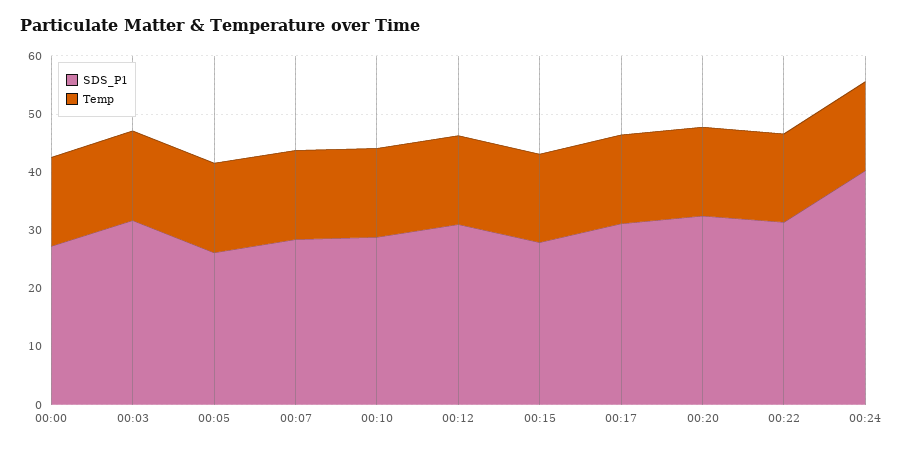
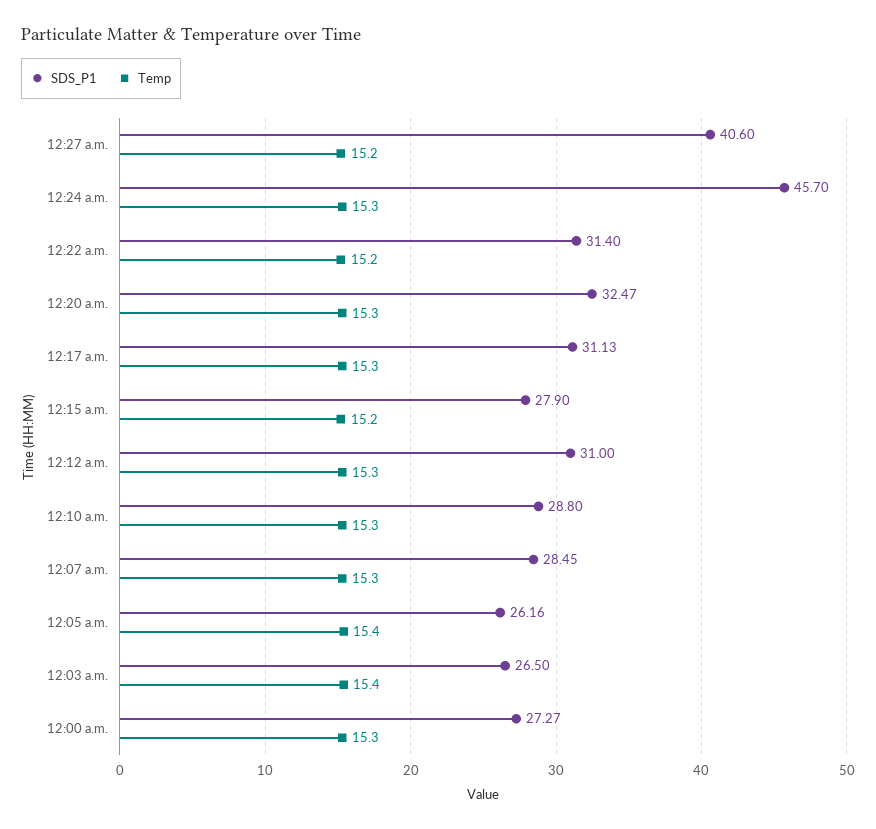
SDS_P1, 00:03: 32 -> 26.5
SDS_P1, 00:24: 40 -> 45.7
SDS_P1, 12:27 a.m.: none -> 40.6
Temp, 12:27 a.m.: none -> 15.2

